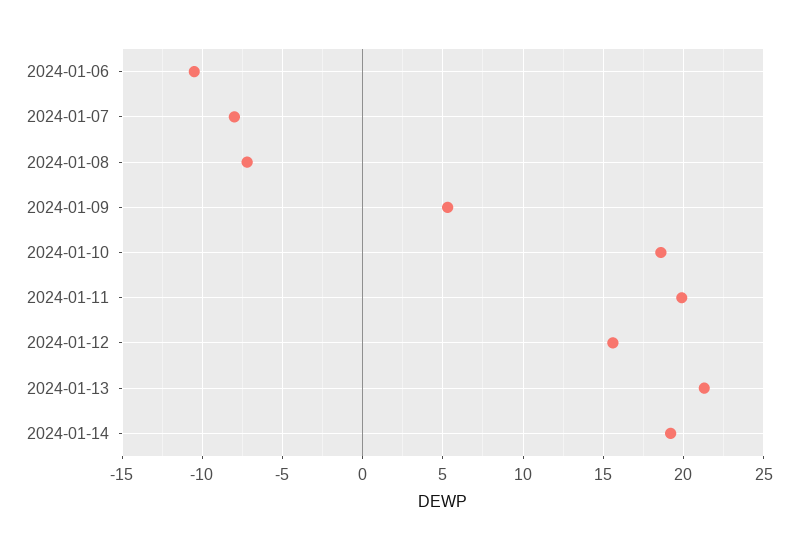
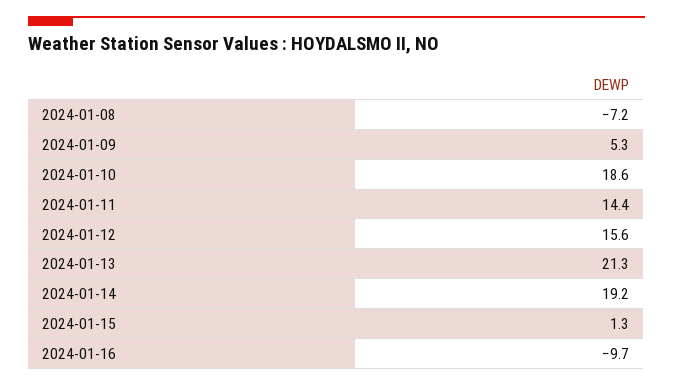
2024-01-06: -10.5 -> none
2024-01-07: -8 -> none
2024-01-11: 20 -> 14.4
2024-01-15: none -> 1.3
2024-01-16: none -> -9.7

